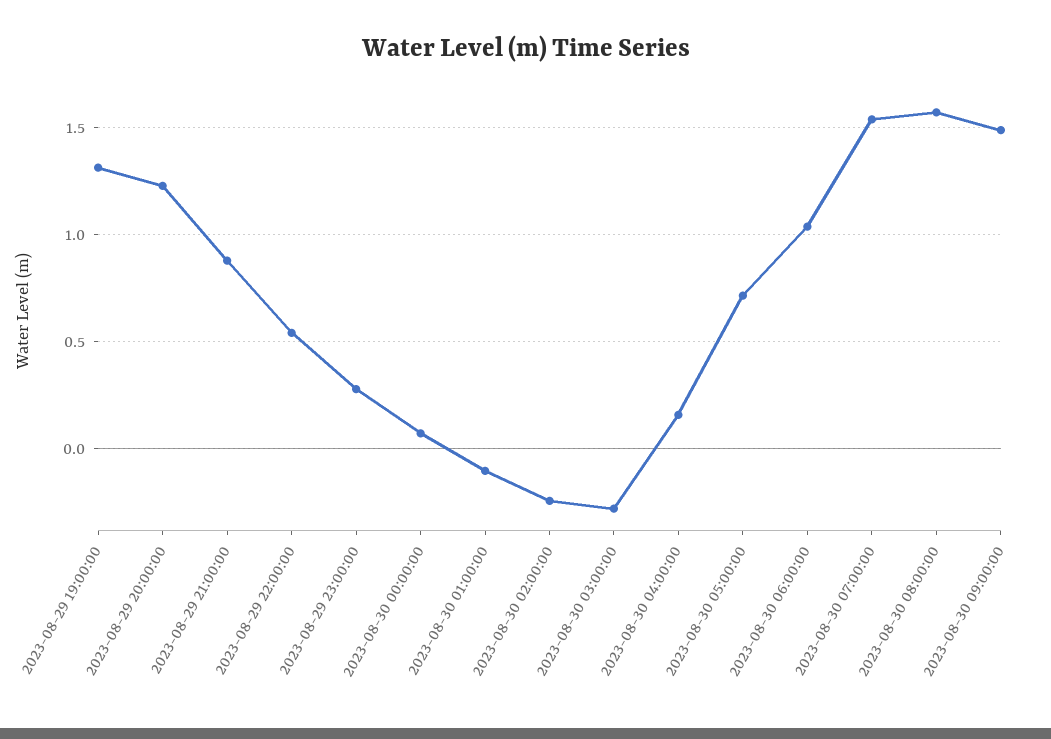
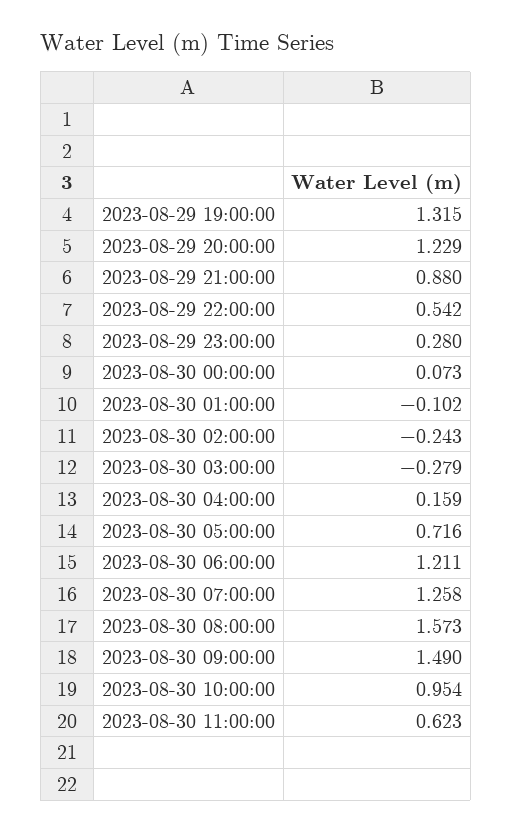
2023-08-30 06:00:00: 1.05 -> 1.211
2023-08-30 07:00:00: 1.55 -> 1.258
2023-08-30 10:00:00: none -> 0.954
2023-08-30 11:00:00: none -> 0.623

